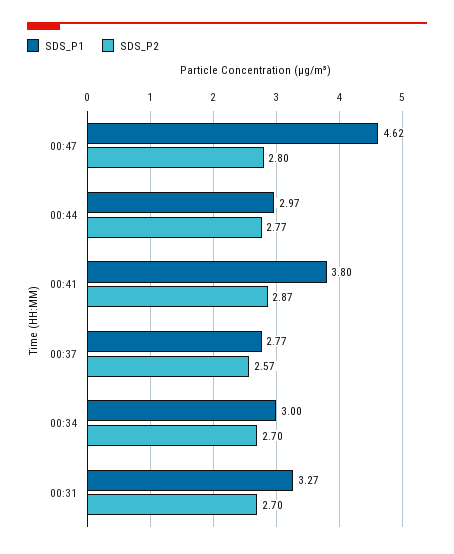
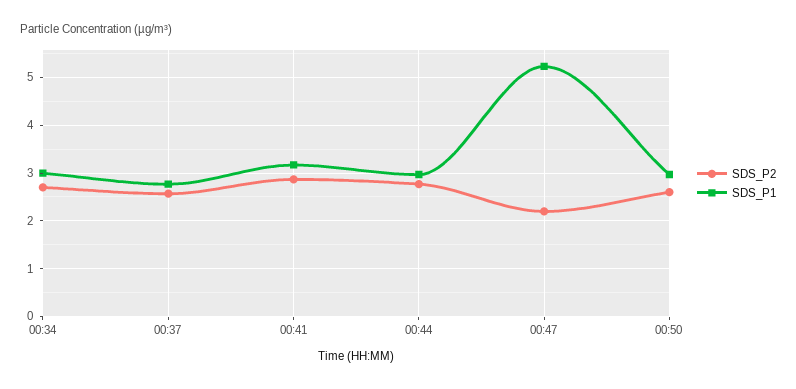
SDS_P1, 00:47: 4.62 -> 5.2
SDS_P2, 00:47: 2.8 -> 2.2
SDS_P1, 00:41: 3.8 -> 3.2
SDS_P1, 00:31: 3.27 -> none
SDS_P2, 00:31: 2.7 -> none
SDS_P2, 00:50: none -> 2.6
SDS_P1, 00:50: none -> 3

